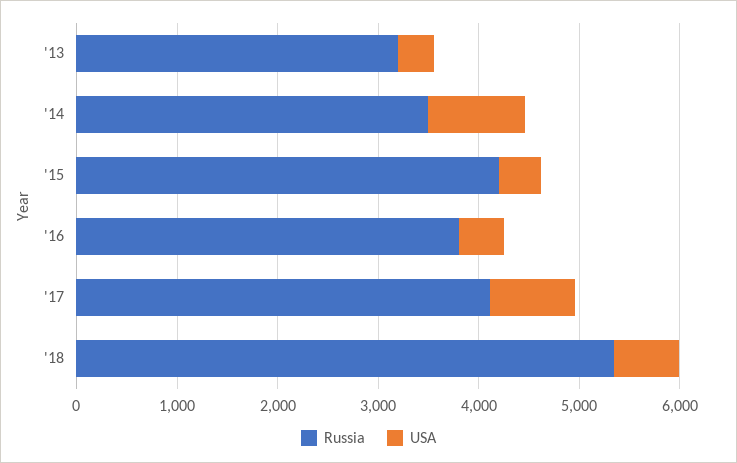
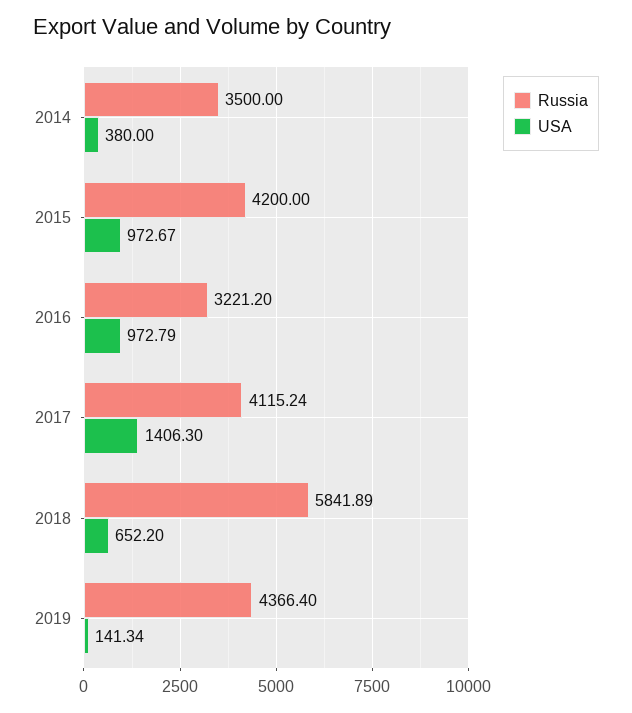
Russia, '13: 3200 -> none
USA, '13: 400 -> none
USA, '14: 1000 -> 380
USA, '15: 400 -> 972.67
Russia, '16: 3800 -> 3221.2
USA, '16: 400 -> 972.79
USA, '17: 800 -> 1406.3
Russia, '18: 5400 -> 5841.89
Russia, 2019: none -> 4366.4
USA, 2019: none -> 141.34

